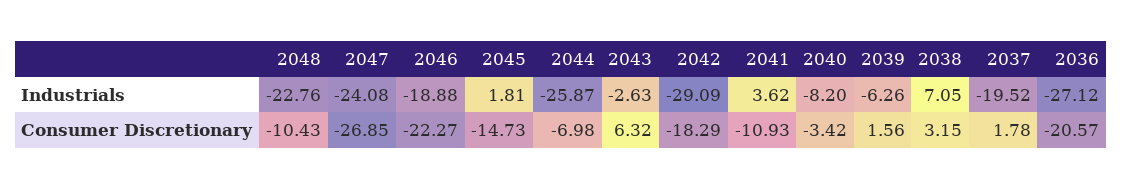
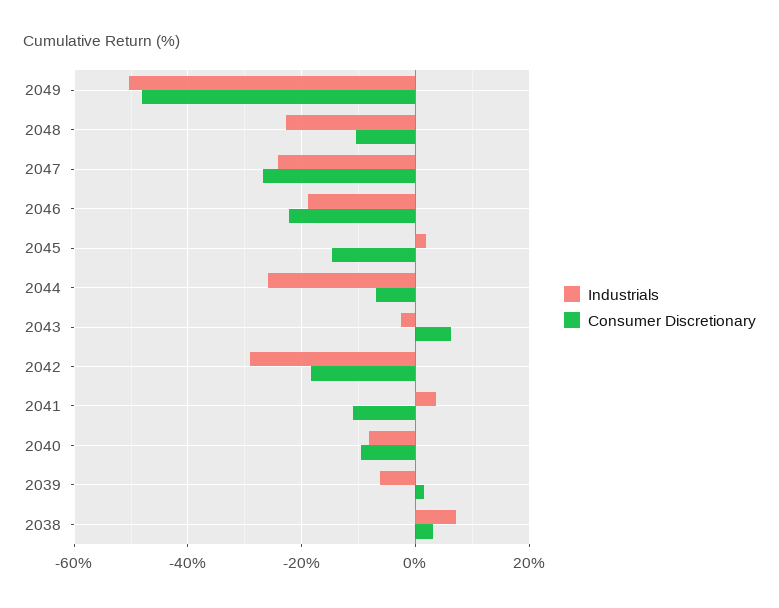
Industrials, 2037: -19.52 -> none
Industrials, 2036: -27.12 -> none
Consumer Discretionary, 2040: -3.42 -> -10
Consumer Discretionary, 2037: 1.78 -> none
Consumer Discretionary, 2036: -20.57 -> none
Industrials, 2049: none -> -50
Consumer Discretionary, 2049: none -> -48

